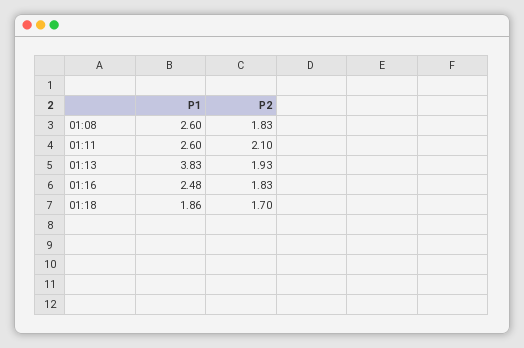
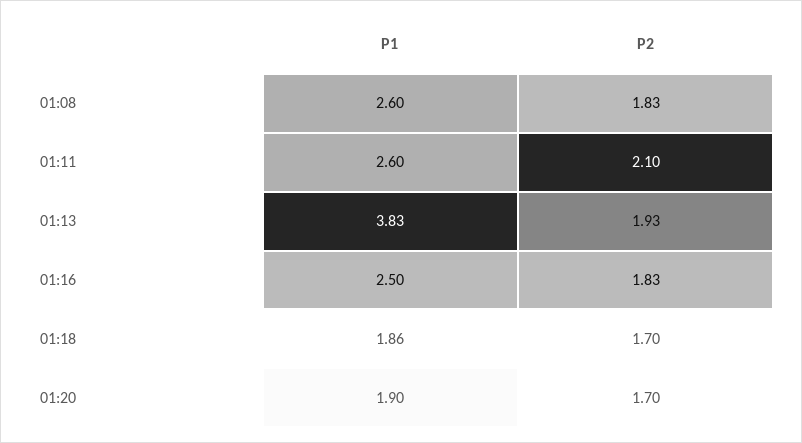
P1, 01:16: 2.48 -> 2.5
P1, 01:20: none -> 1.9
P2, 01:20: none -> 1.7

